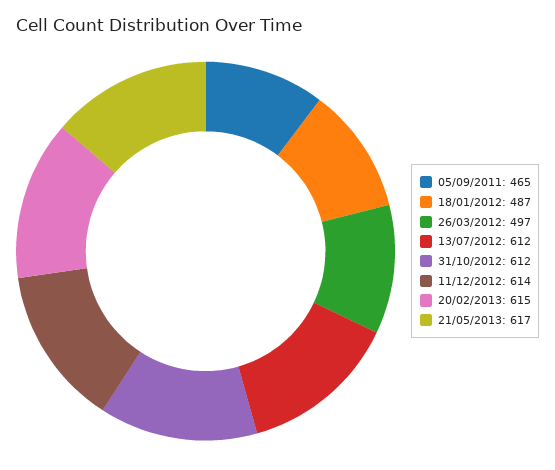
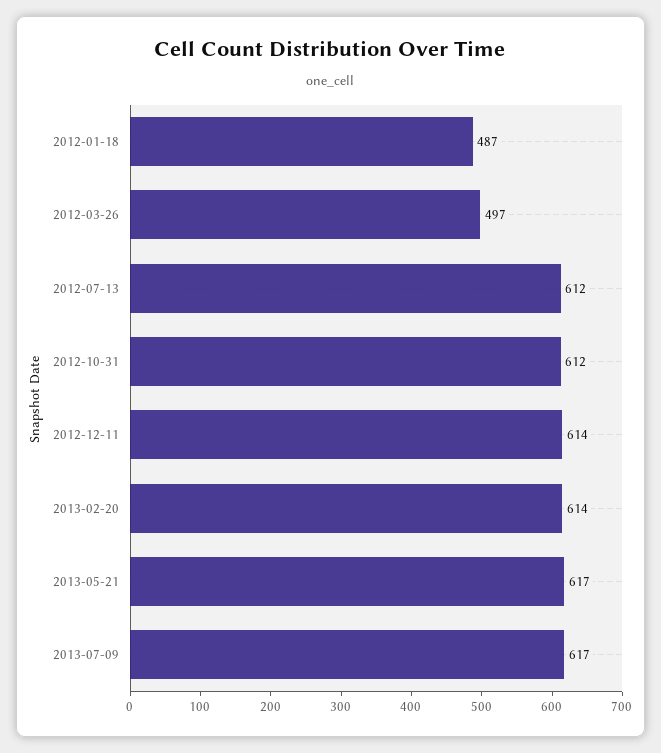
05/09/2011: 465 -> none
20/02/2013: 615 -> 614
2013-07-09: none -> 617

